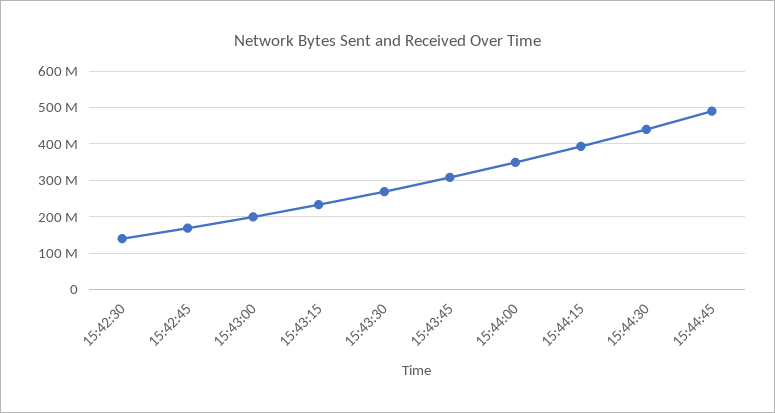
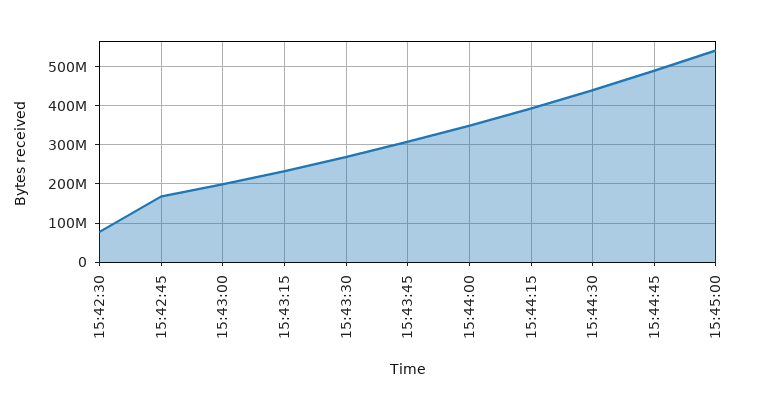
15:42:30: 140000000 -> 80000000
15:45:00: none -> 540000000

